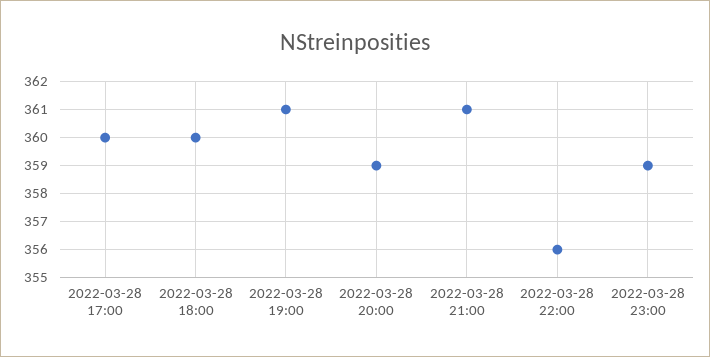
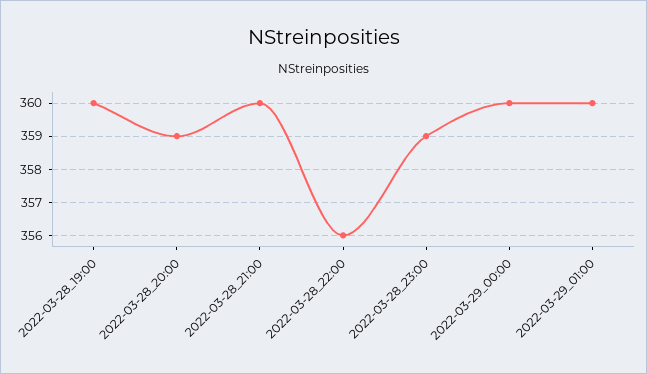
2022-03-28 17:00: 360 -> none
2022-03-28 18:00: 360 -> none
2022-03-28 19:00: 361 -> 360
2022-03-28 21:00: 361 -> 360
2022-03-29_00:00: none -> 360
2022-03-29_01:00: none -> 360

